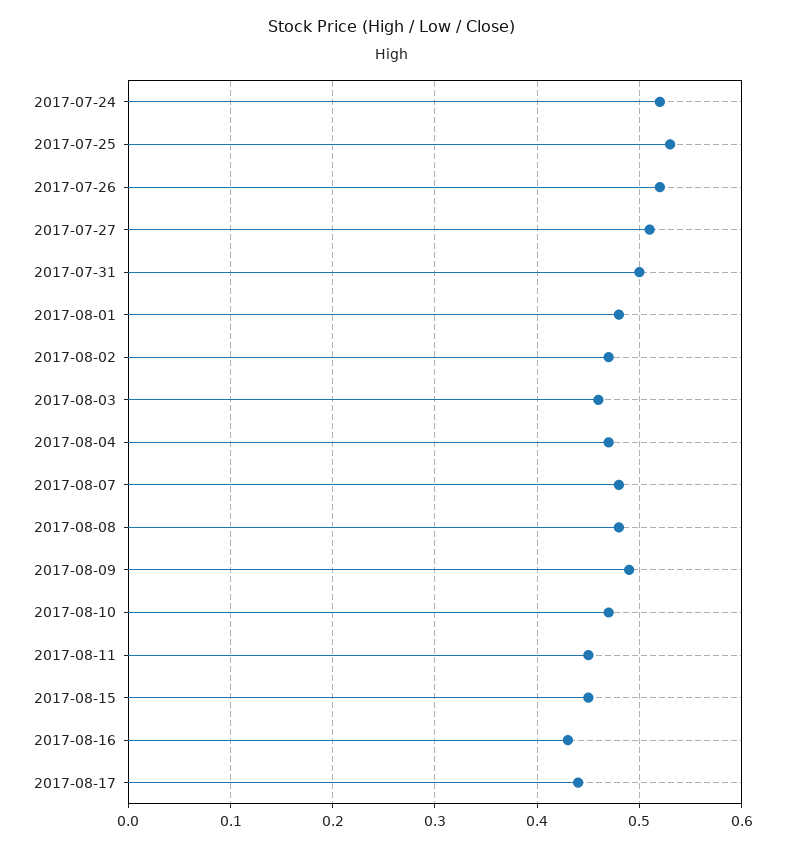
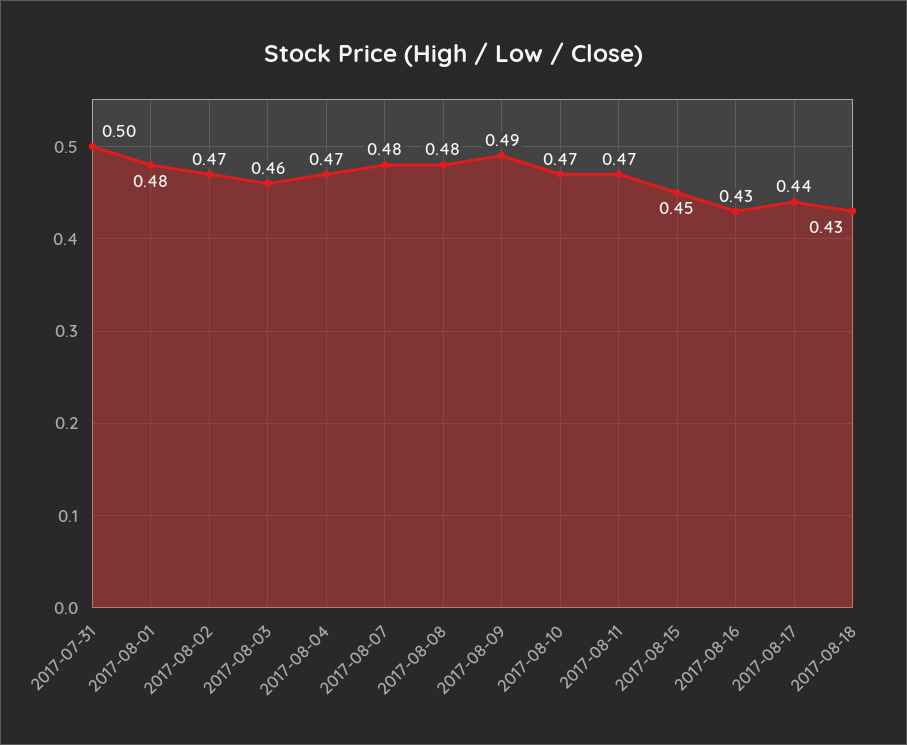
2017-07-24: 0.52 -> none
2017-07-25: 0.53 -> none
2017-07-26: 0.52 -> none
2017-07-27: 0.51 -> none
2017-08-11: 0.45 -> 0.47
2017-08-18: none -> 0.43

